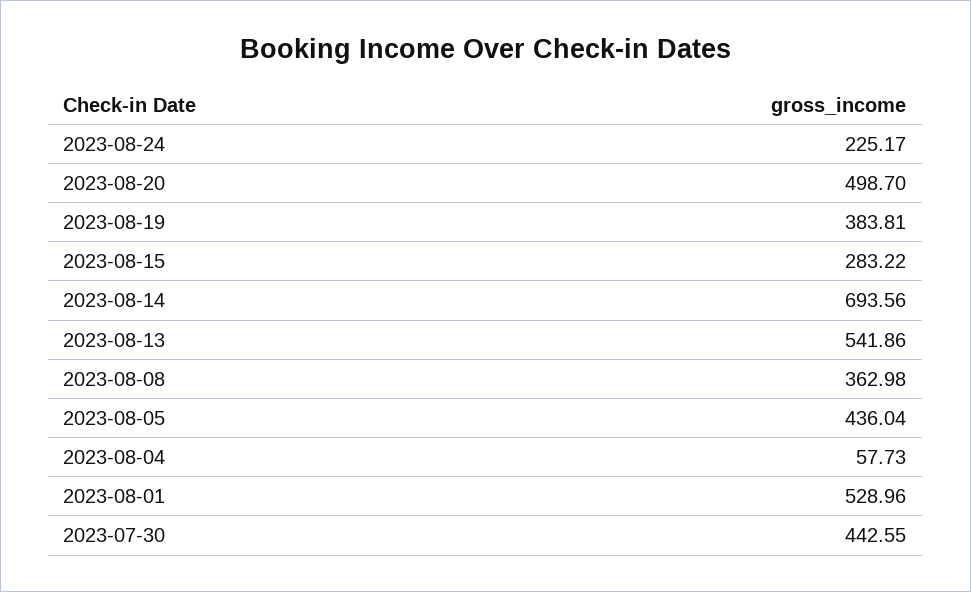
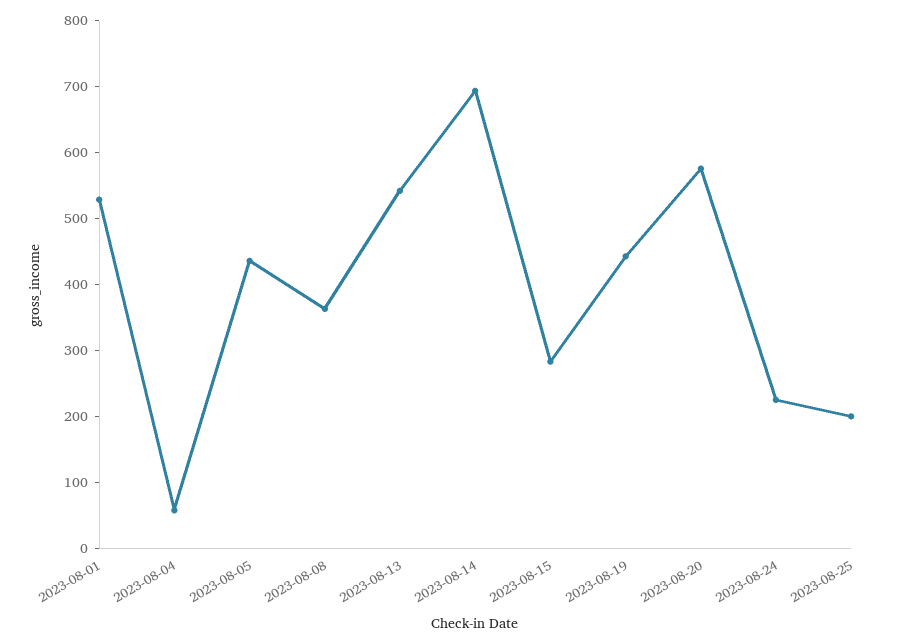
2023-08-20: 498.7 -> 580
2023-08-19: 383.81 -> 440
2023-07-30: 442.55 -> none
2023-08-25: none -> 200

